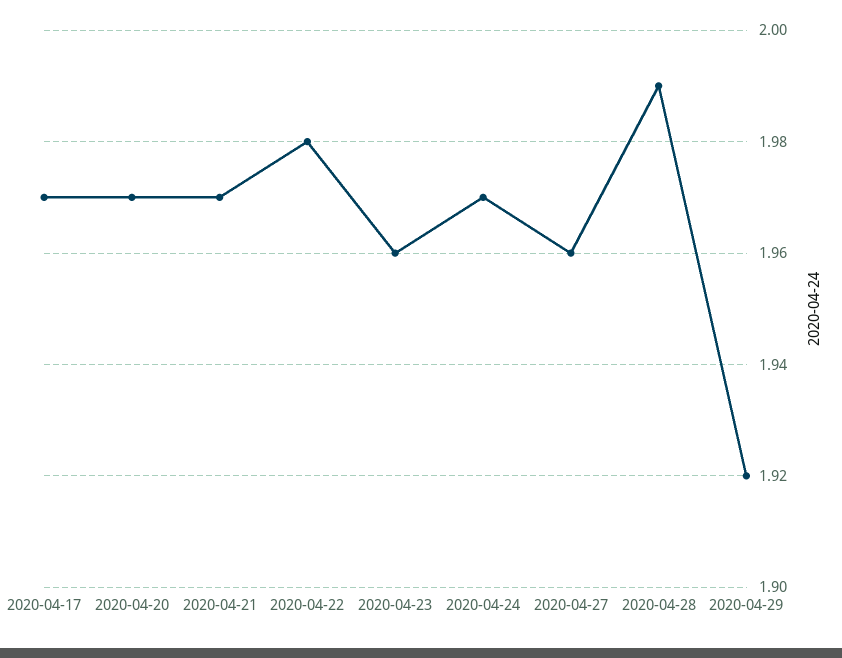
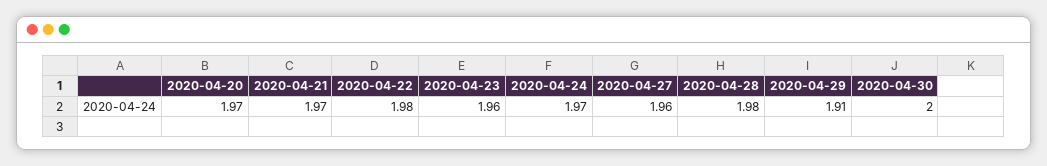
2020-04-17: 1.97 -> none
2020-04-28: 1.99 -> 1.98
2020-04-29: 1.92 -> 1.91
2020-04-30: none -> 2

